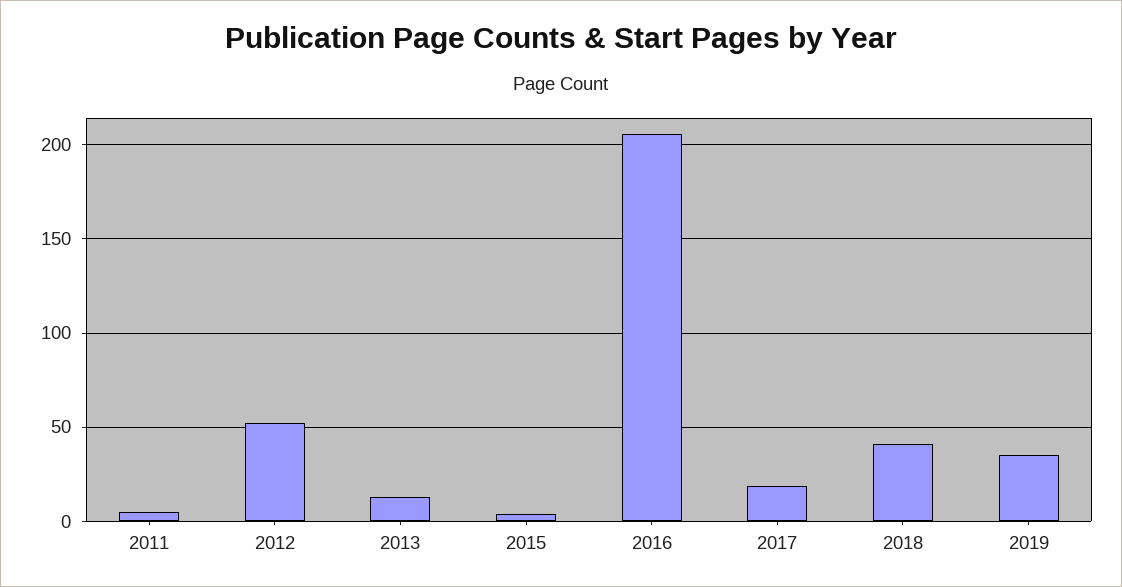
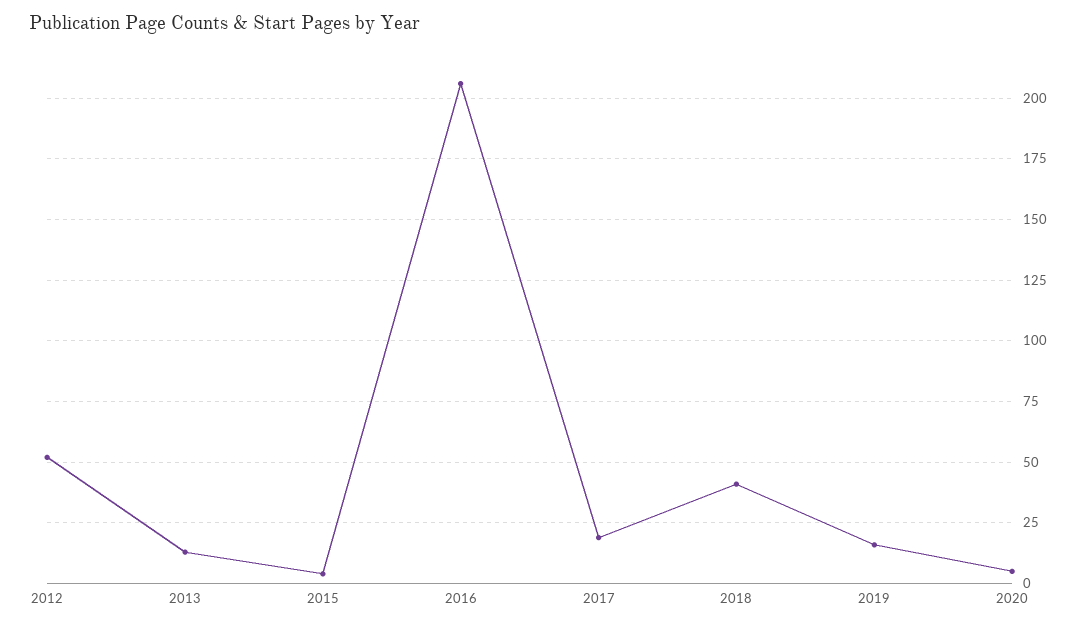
2011: 5 -> none
2019: 35 -> 15
2020: none -> 5

